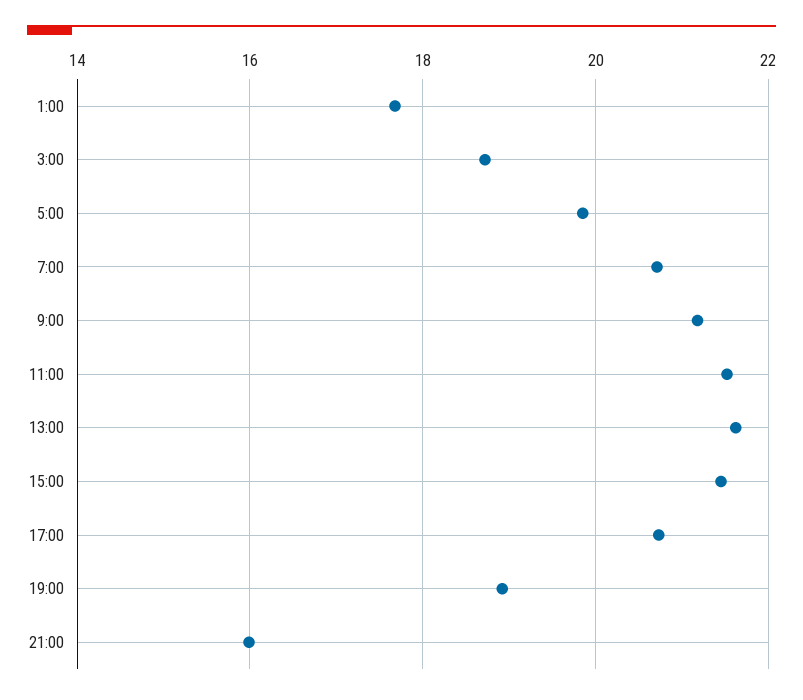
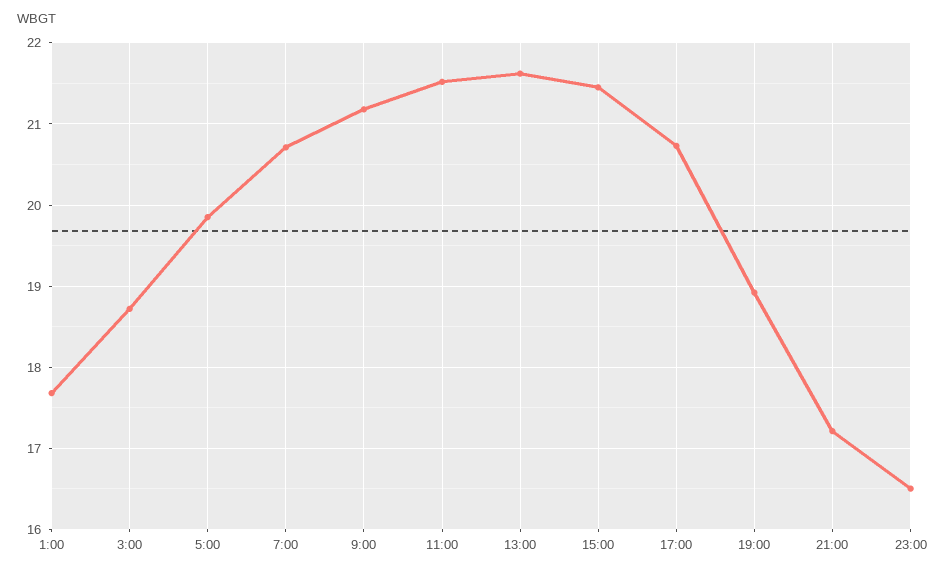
21:00: 16 -> 17.2
23:00: none -> 16.5

